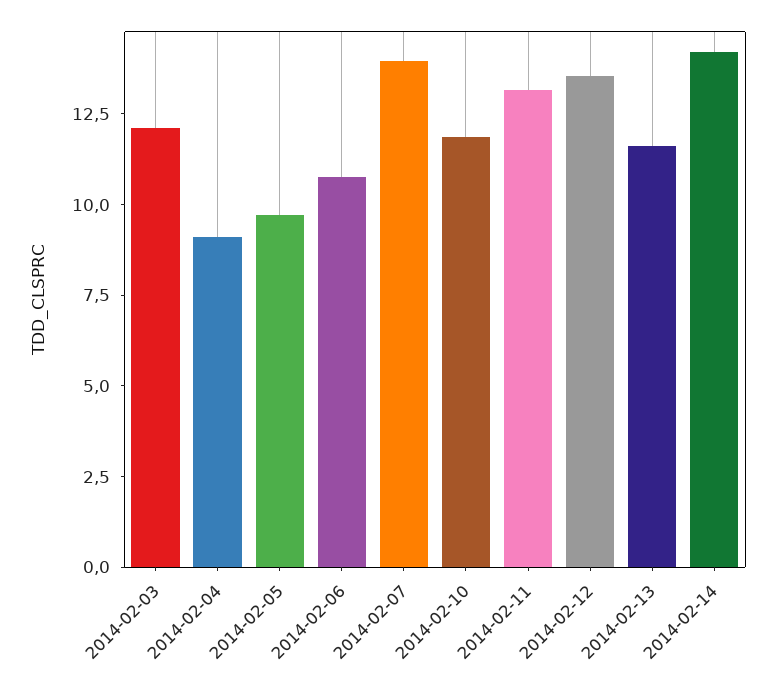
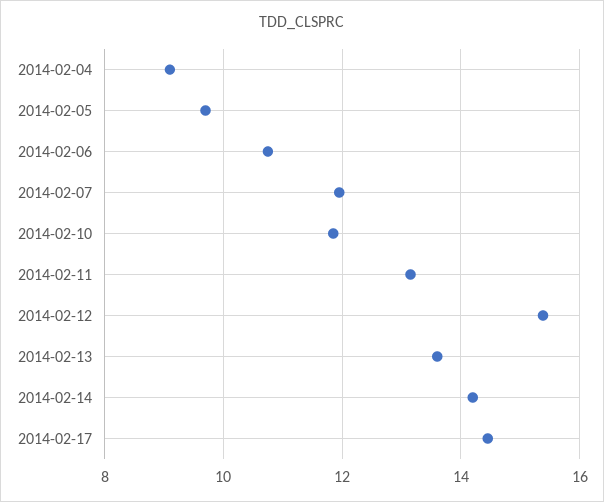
2014-02-03: 12 -> none
2014-02-07: 14 -> 12
2014-02-12: 13.5 -> 15.4
2014-02-13: 11.5 -> 13.6
2014-02-17: none -> 14.4

